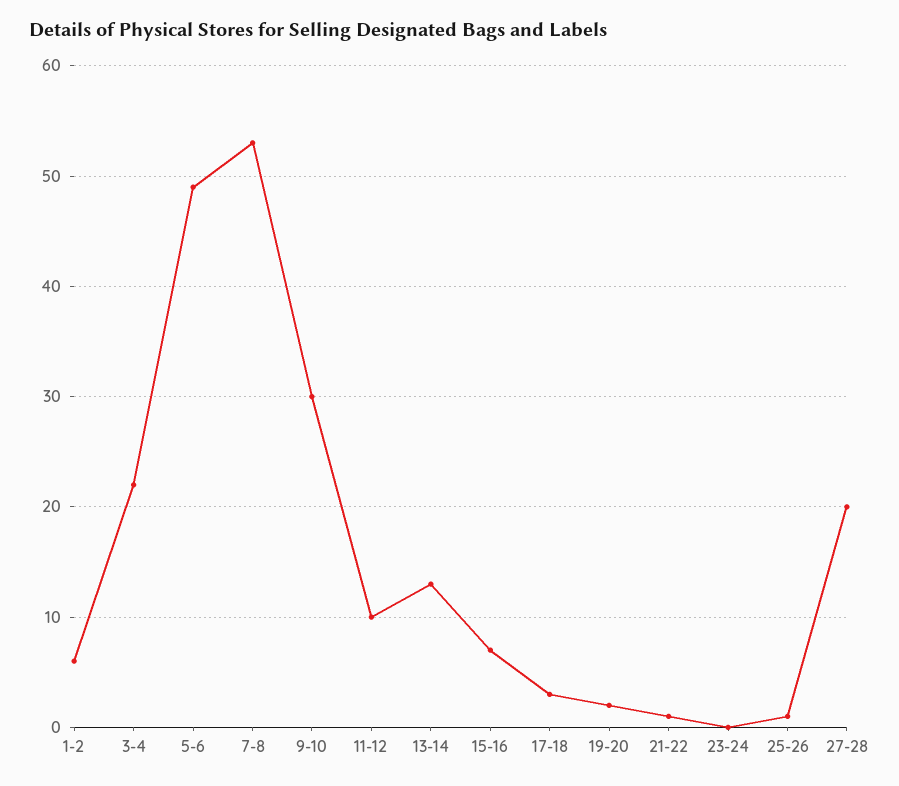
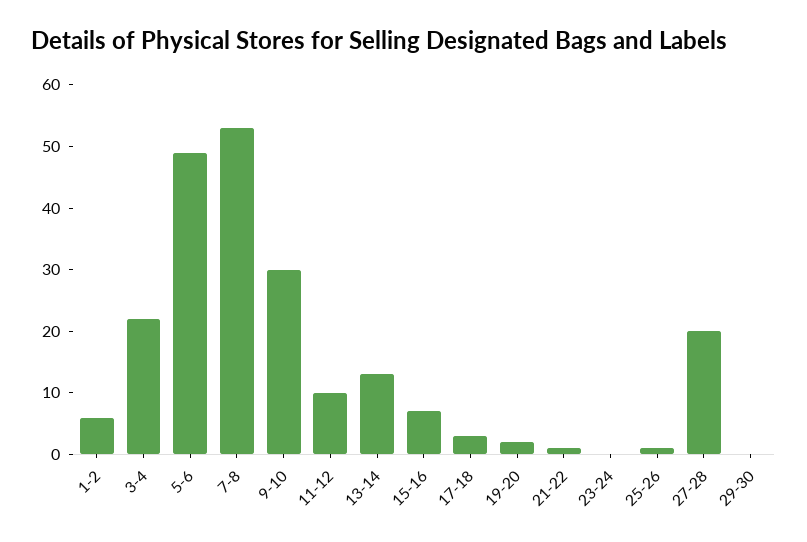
29-30: none -> 0

